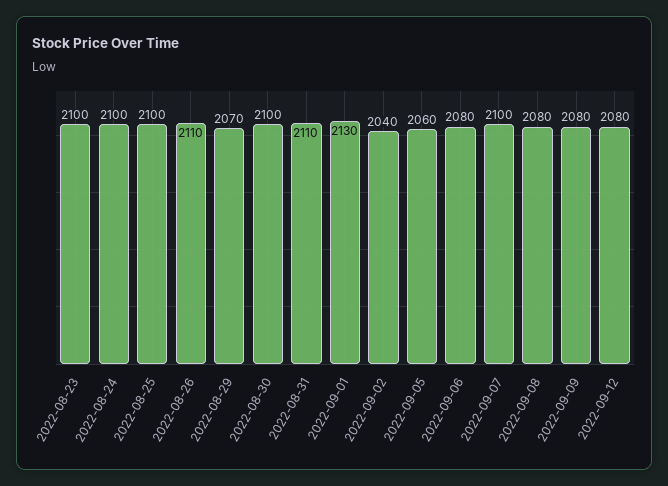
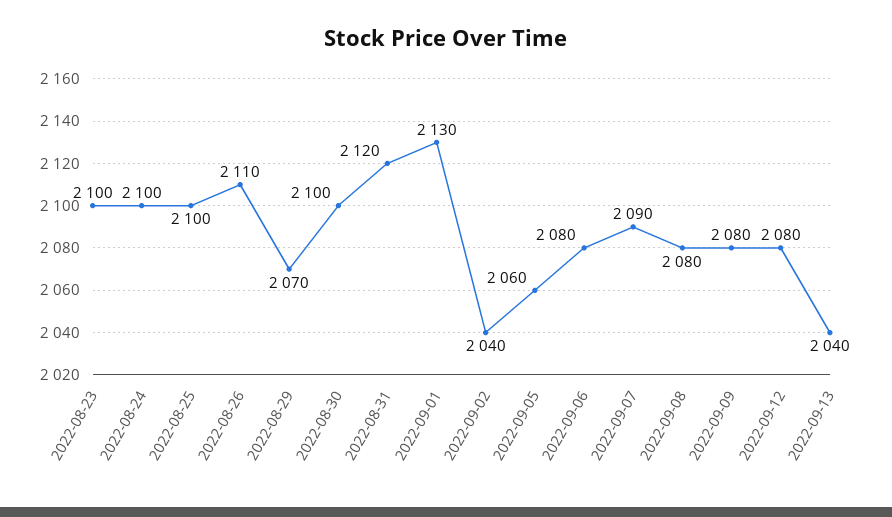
2022-08-31: 2110 -> 2120
2022-09-07: 2100 -> 2090
2022-09-13: none -> 2040

